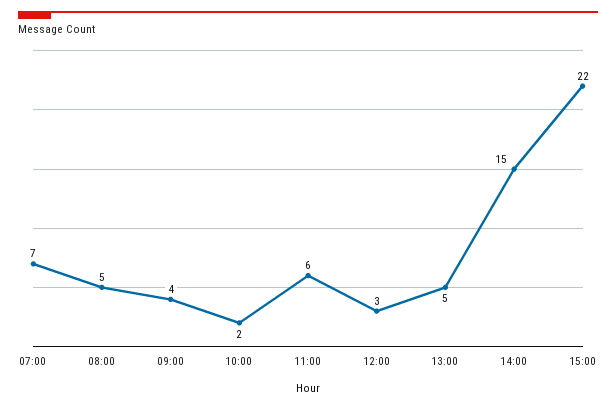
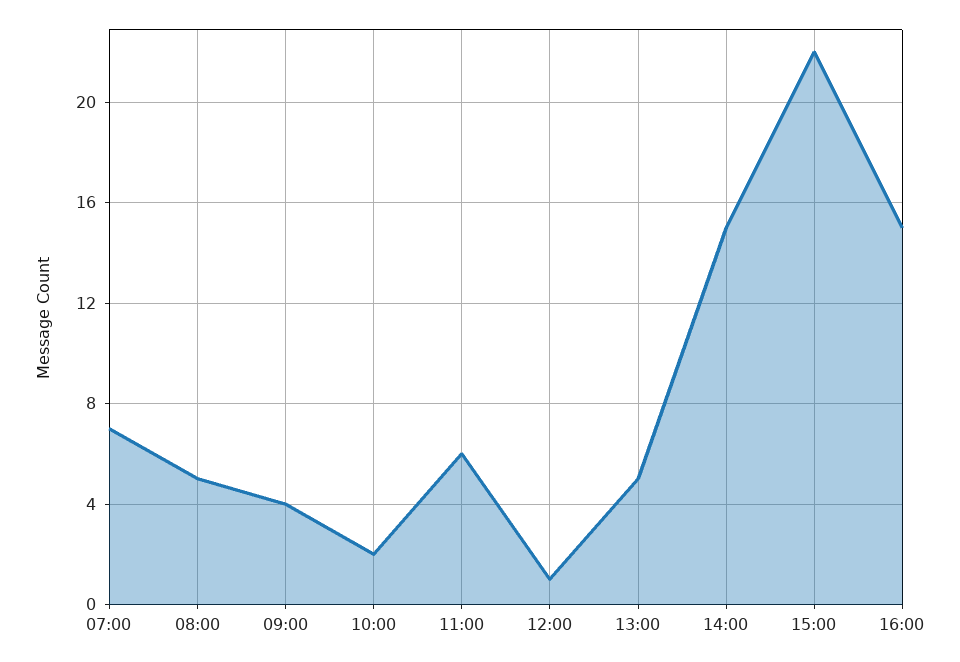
12:00: 3 -> 1
16:00: none -> 15

